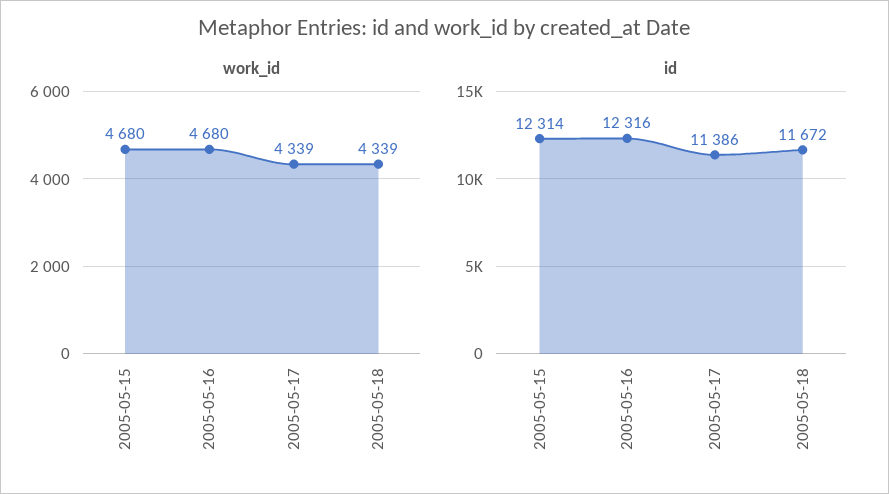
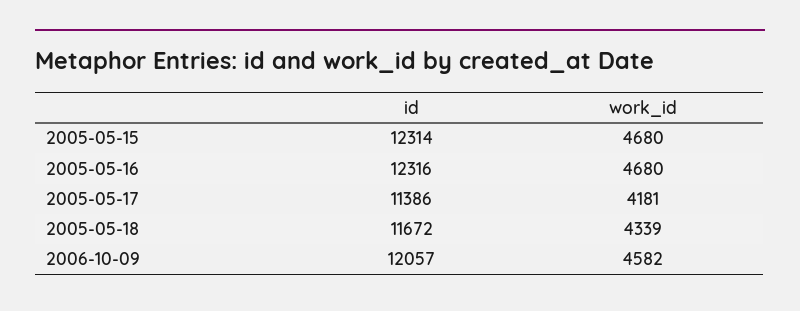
work_id, 2005-05-17: 4339 -> 4181
id, 2006-10-09: none -> 12057
work_id, 2006-10-09: none -> 4582

